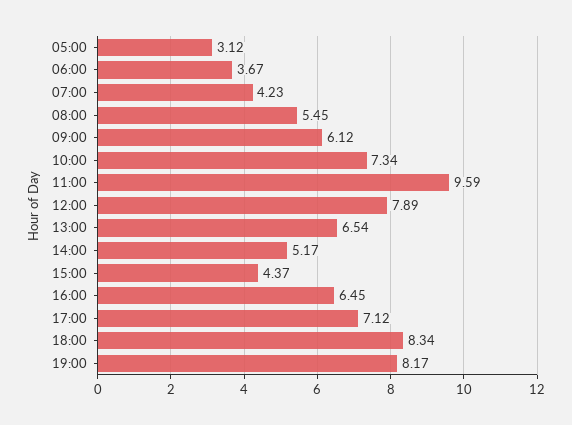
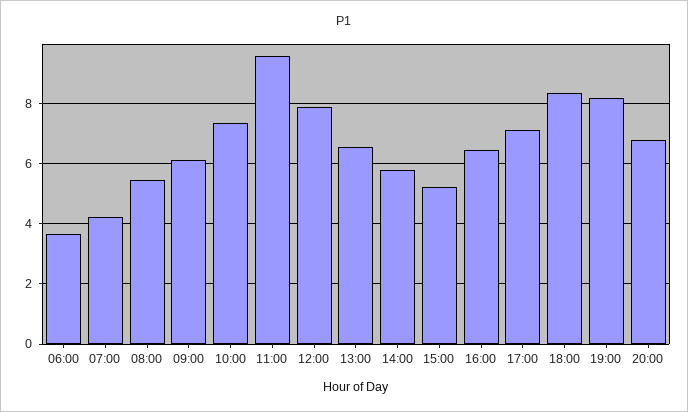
05:00: 3.12 -> none
14:00: 5.17 -> 5.8
15:00: 4.37 -> 5.2
20:00: none -> 6.8

